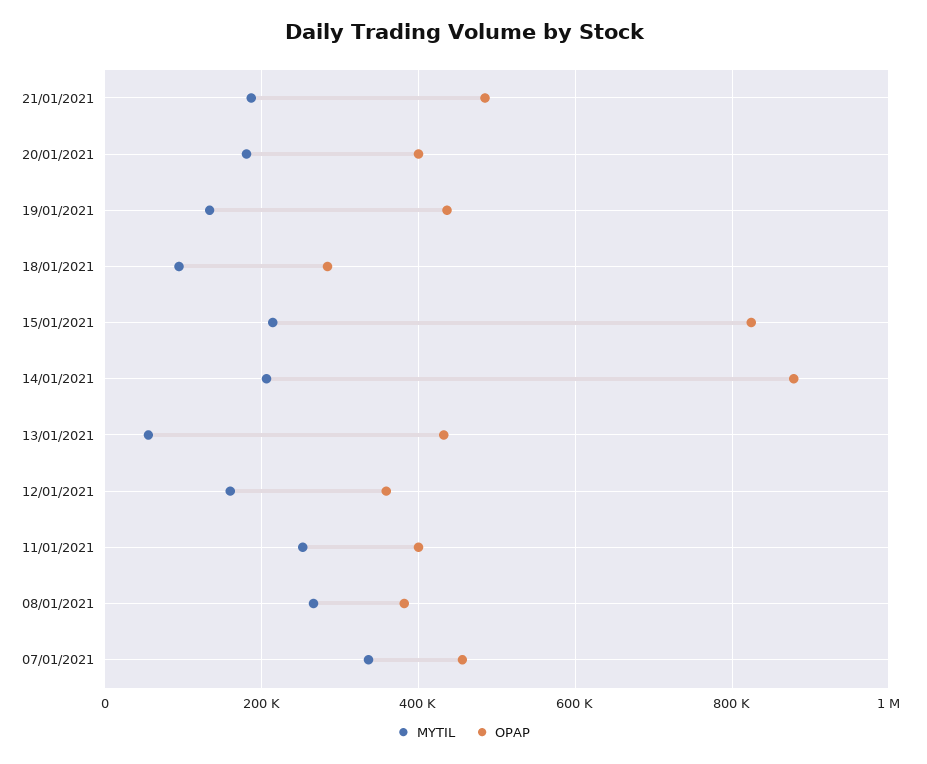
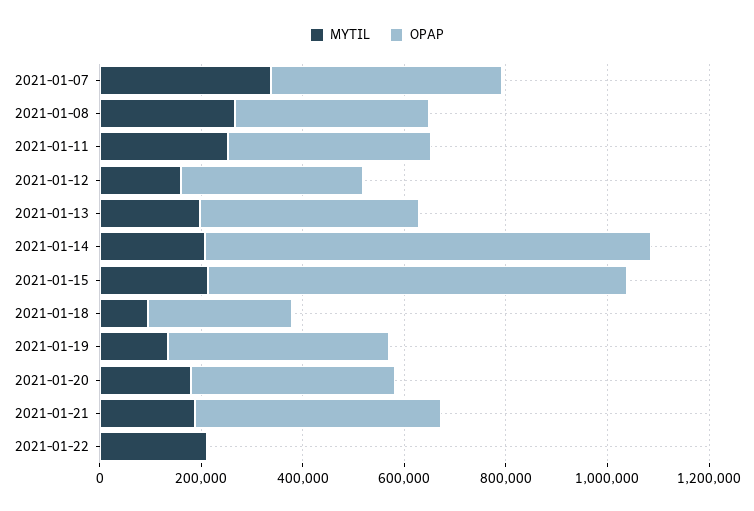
MYTIL, 13/01/2021: 60000 -> 200000
MYTIL, 2021-01-22: none -> 200000
OPAP, 2021-01-22: none -> 0

